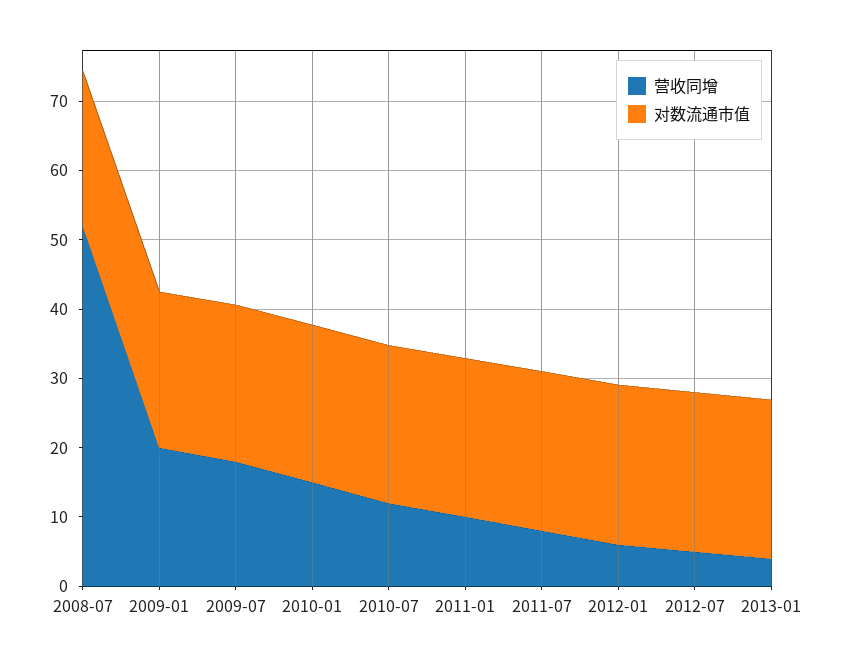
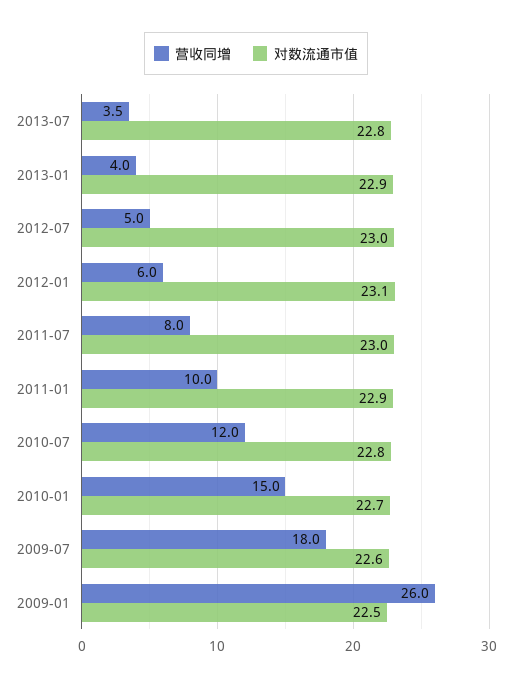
营收同增, 2008-07: 52 -> none
对数流通市值, 2008-07: 22 -> none
营收同增, 2009-01: 20 -> 26
营收同增, 2013-07: none -> 3.5
对数流通市值, 2013-07: none -> 22.8

